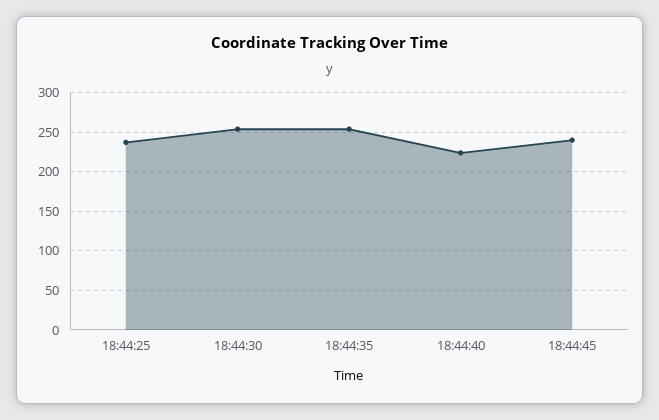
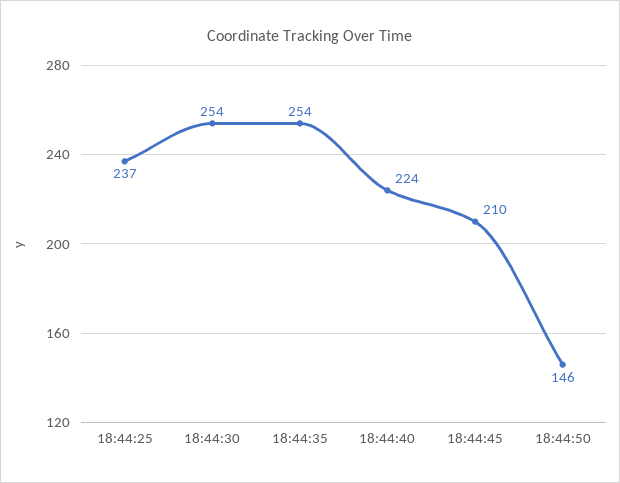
18:44:45: 240 -> 210
18:44:50: none -> 146

